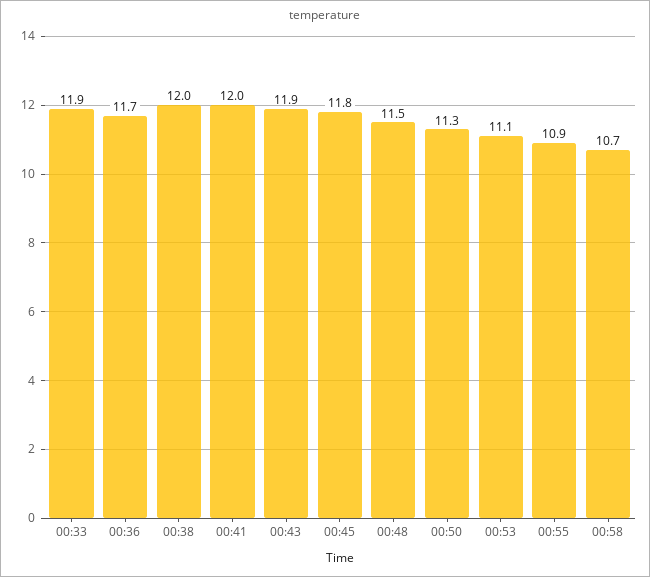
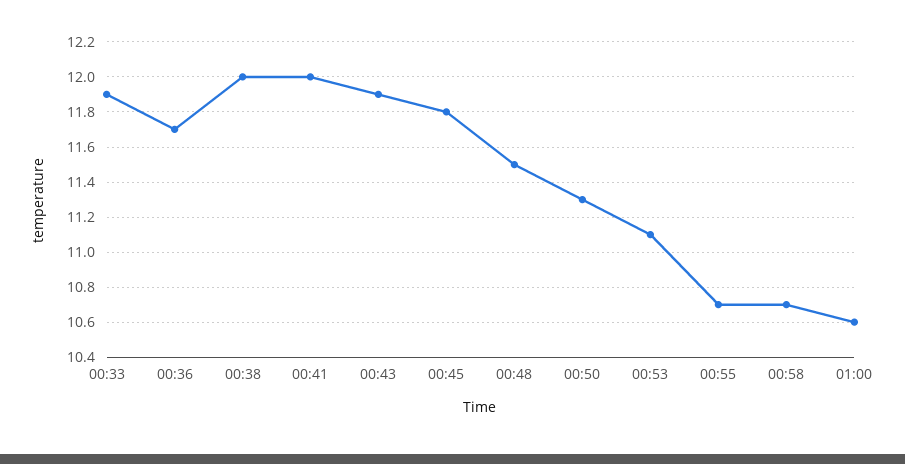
00:55: 10.9 -> 10.7
01:00: none -> 10.6

